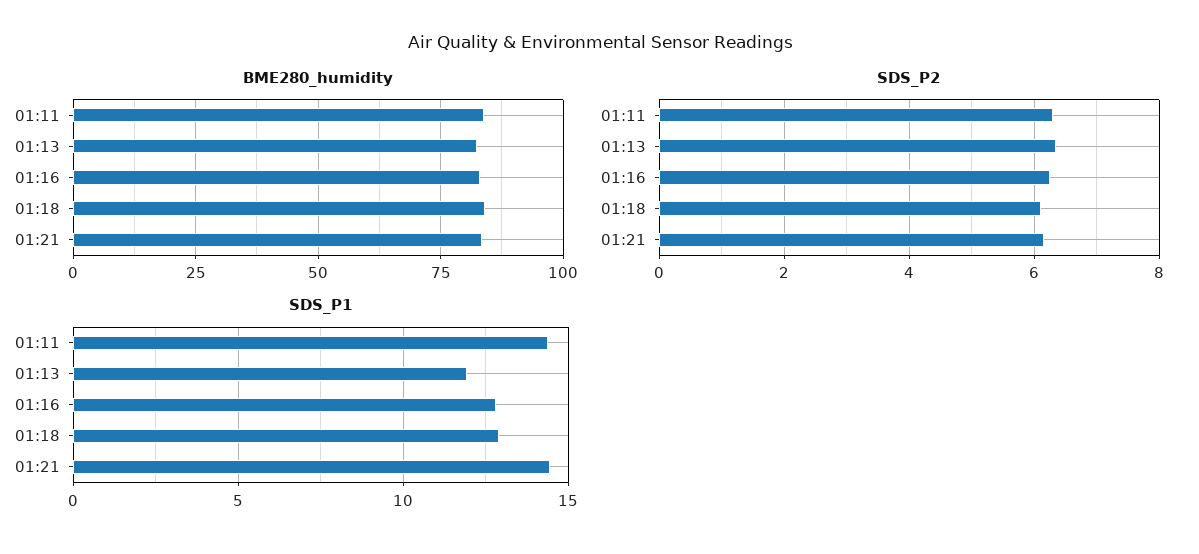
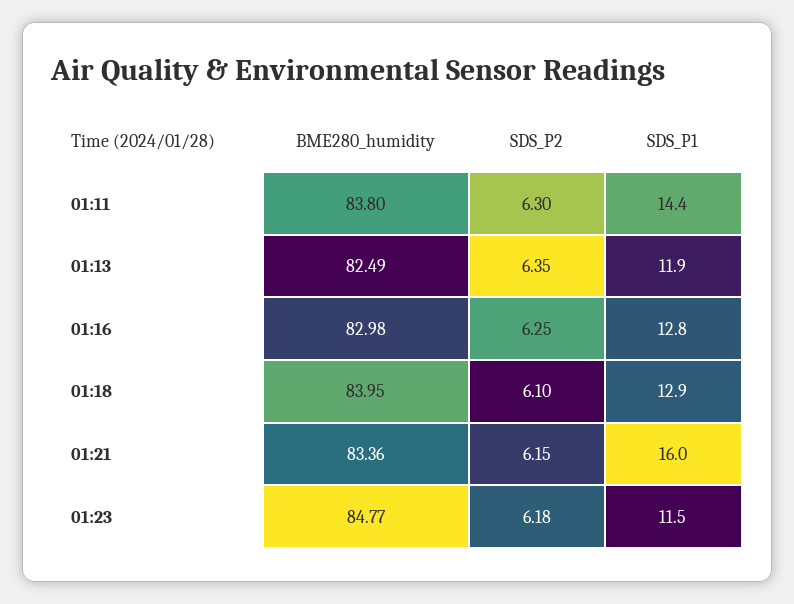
SDS_P1, 01:21: 14.5 -> 16
BME280_humidity, 01:23: none -> 84.77
SDS_P2, 01:23: none -> 6.18
SDS_P1, 01:23: none -> 11.5

